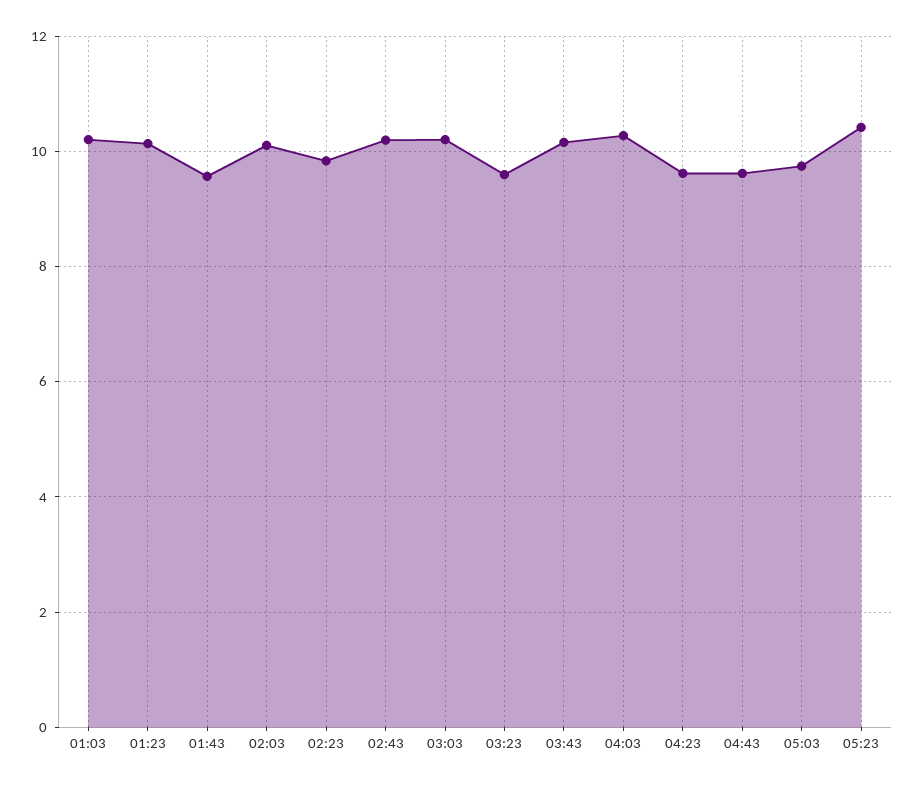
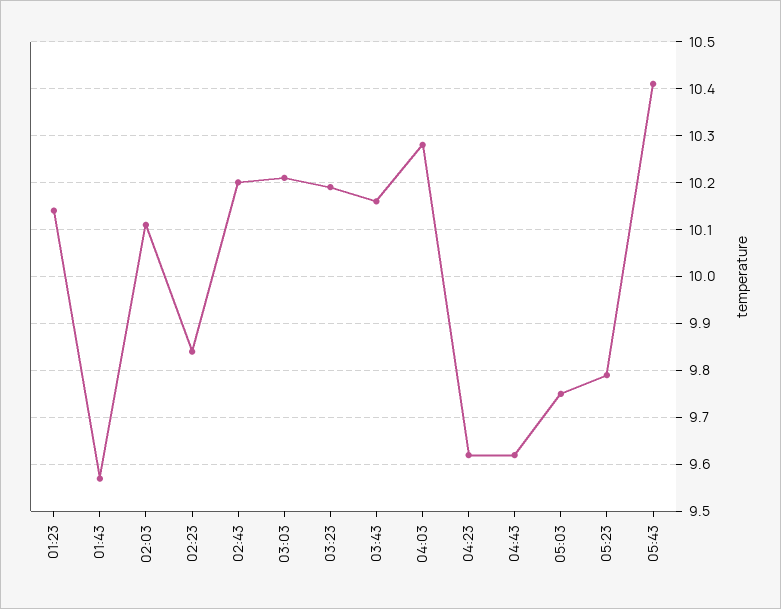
01:03: 10.2 -> none
03:23: 9.6 -> 10.2
05:23: 10.4 -> 9.8
05:43: none -> 10.4

